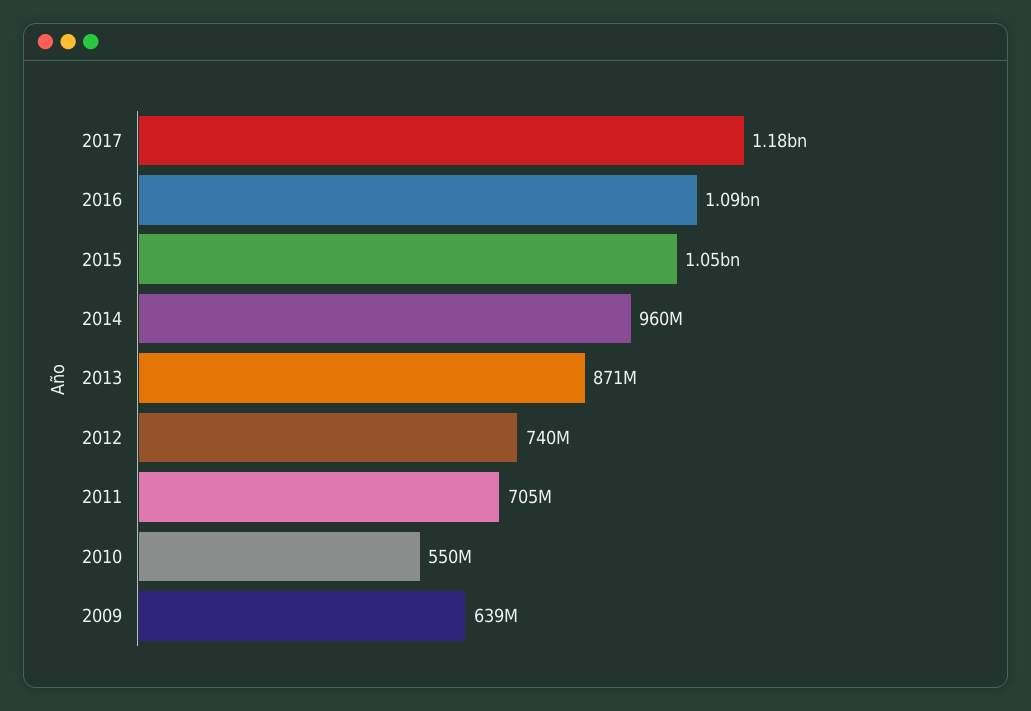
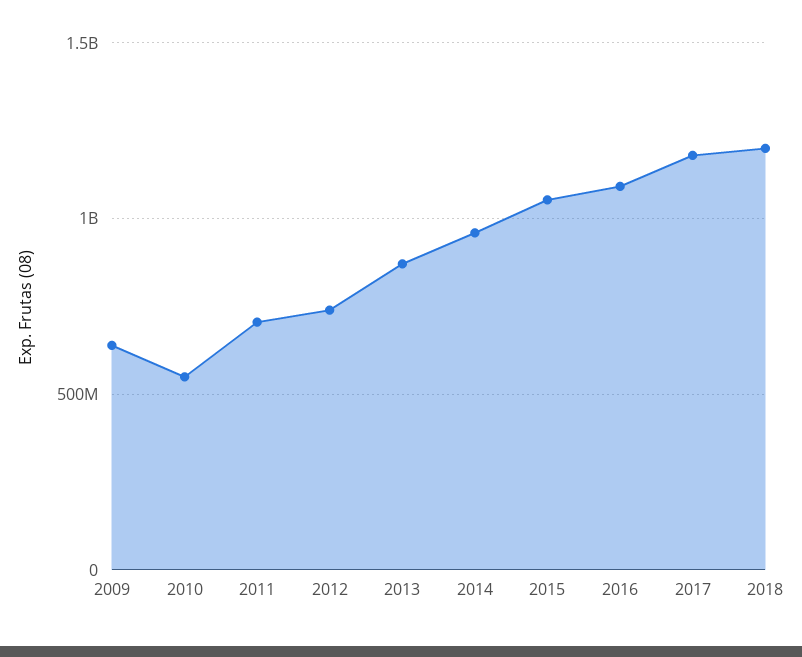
2018: none -> 1200000000

